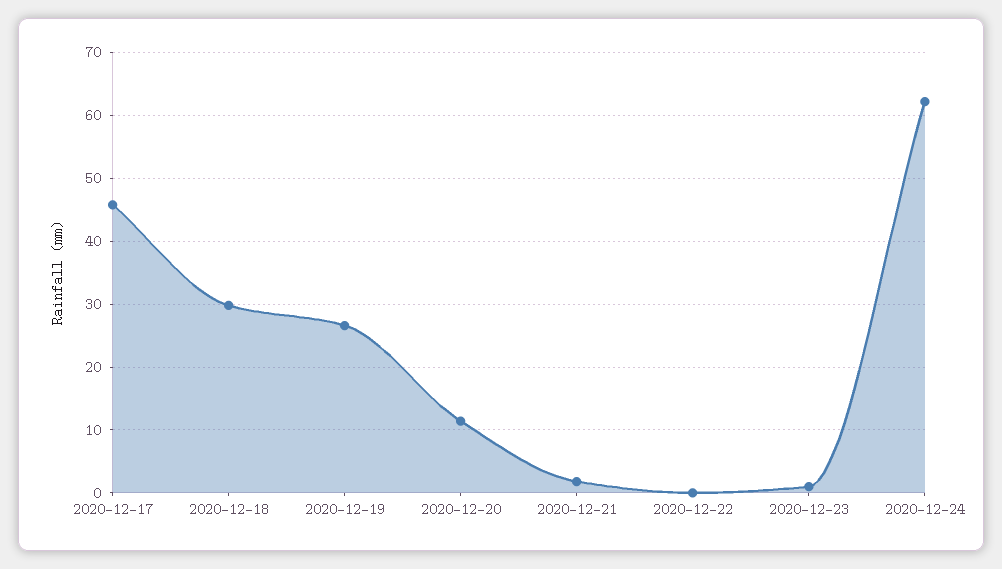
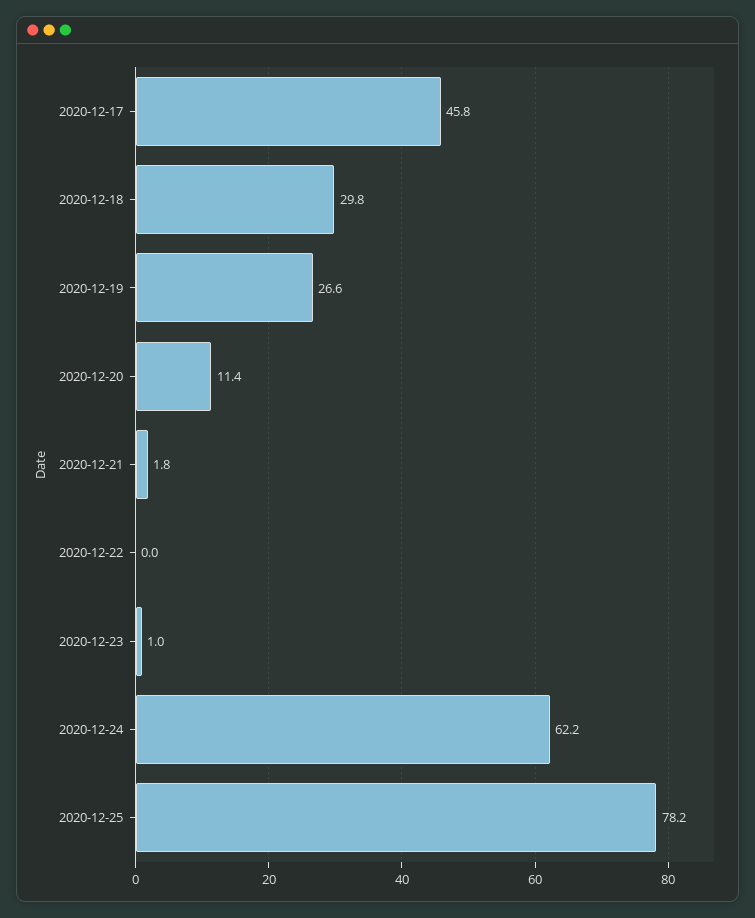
2020-12-25: none -> 78.2

